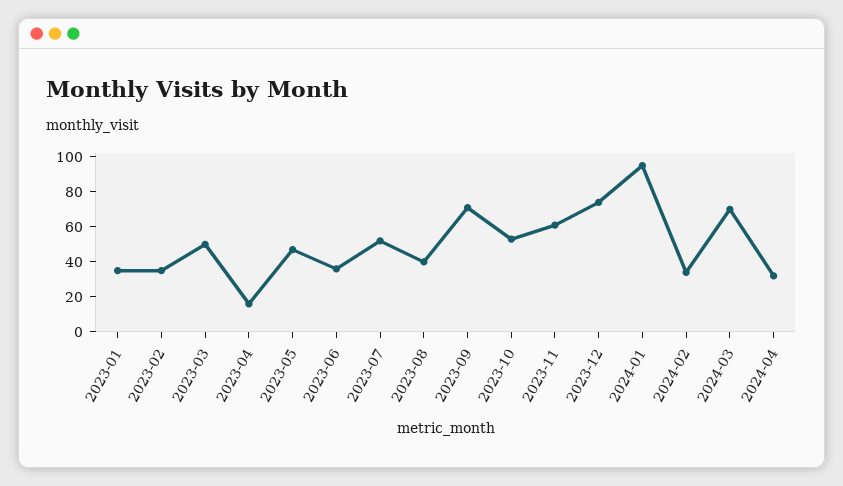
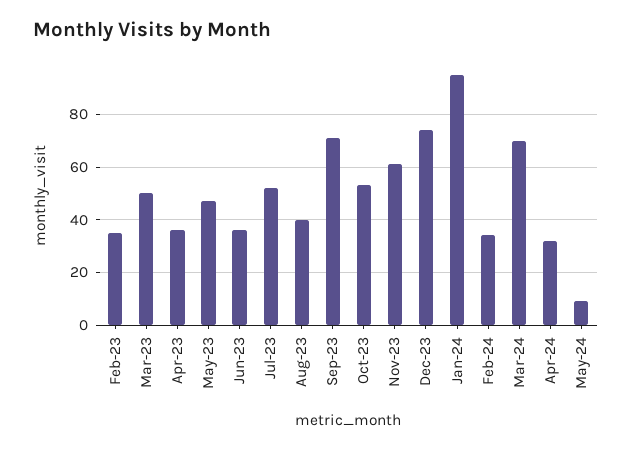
2023-01: 35 -> none
2023-04: 15 -> 35
May-24: none -> 10

